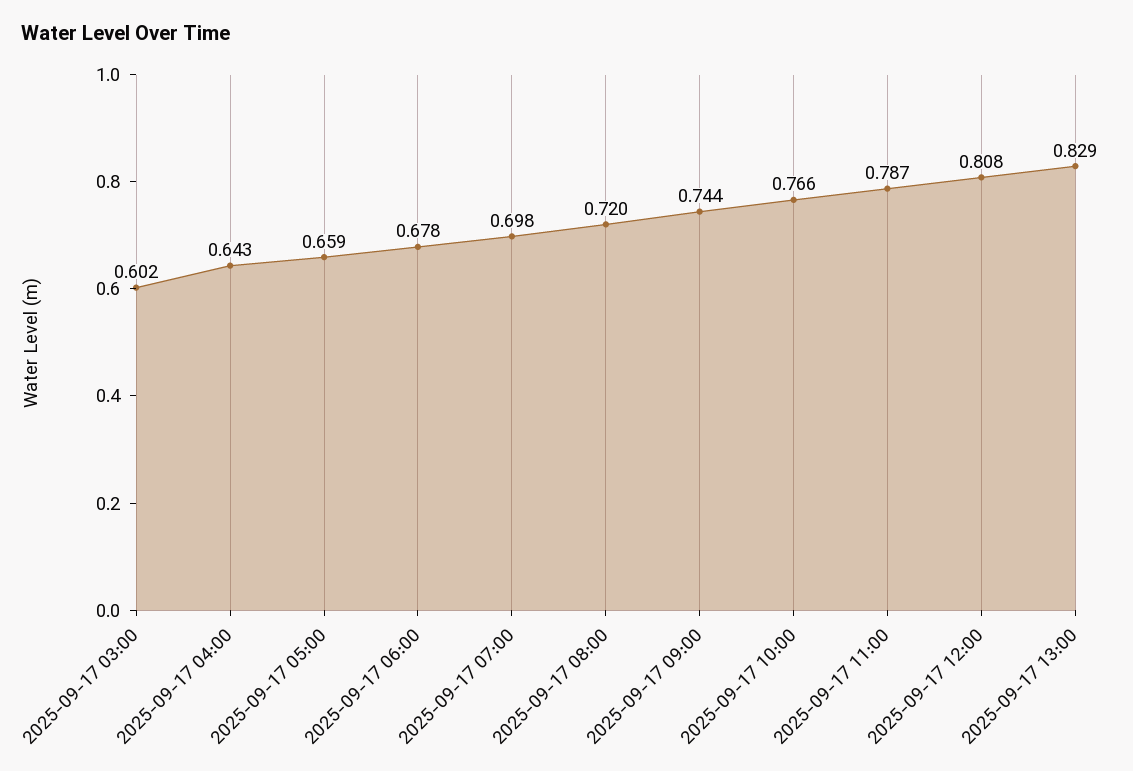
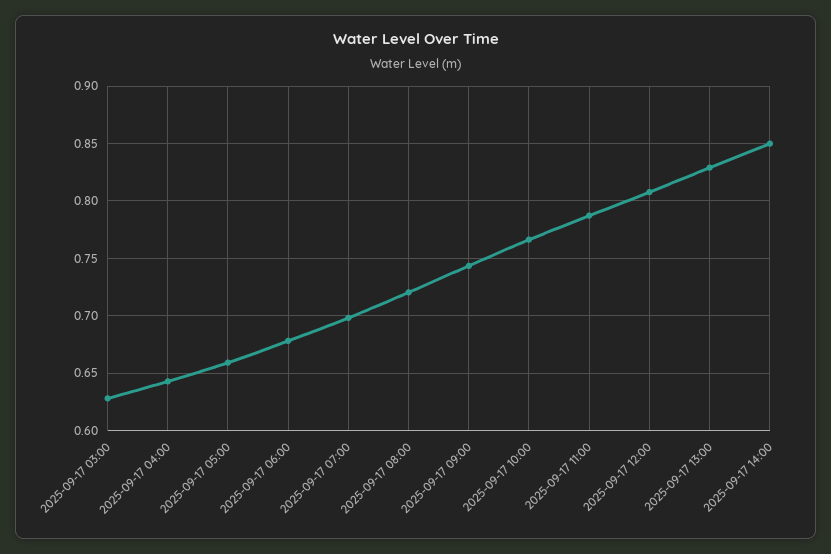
2025-09-17 03:00: 0.602 -> 0.63
2025-09-17 14:00: none -> 0.85

